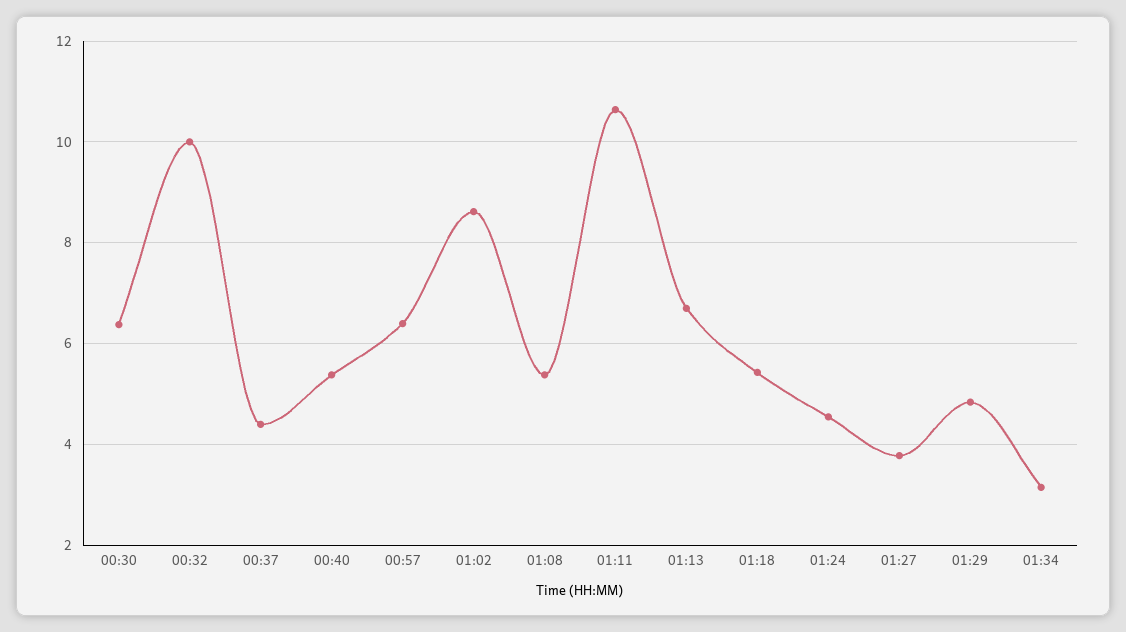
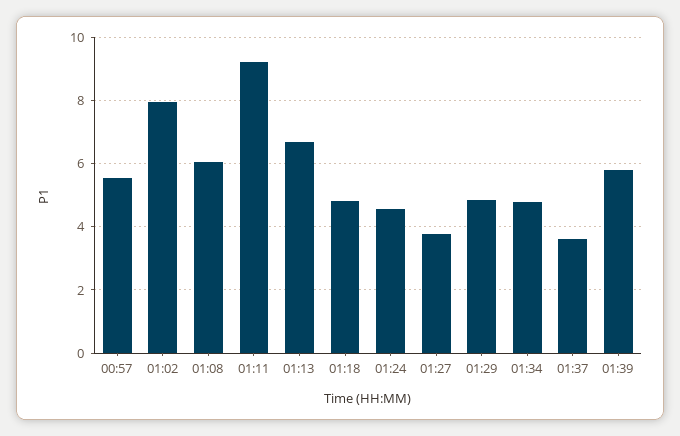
00:30: 6.4 -> none
00:32: 10 -> none
00:37: 4.4 -> none
00:40: 5.4 -> none
00:57: 6.4 -> 5.6
01:02: 8.6 -> 8
01:08: 5.4 -> 6
01:11: 10.6 -> 9.2
01:18: 5.4 -> 4.8
01:34: 3.2 -> 4.8
01:37: none -> 3.6
01:39: none -> 5.8

